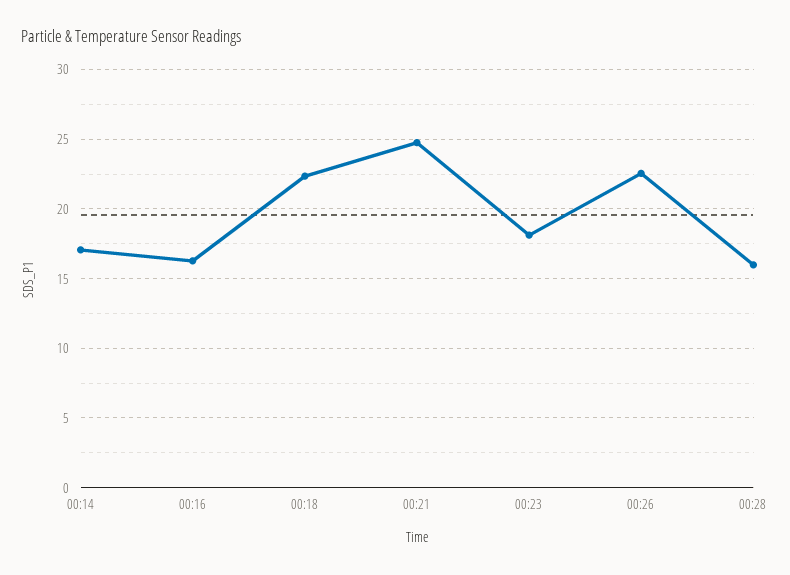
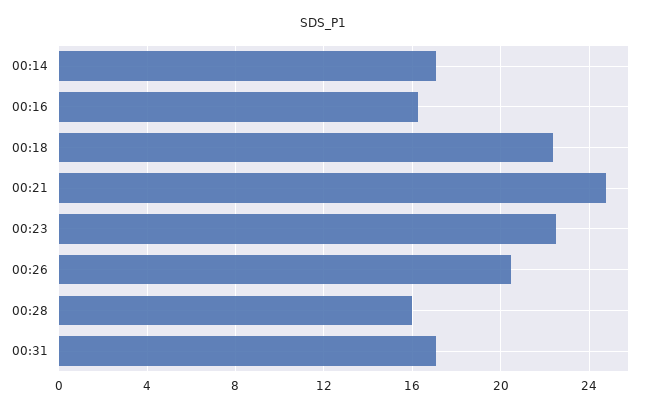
00:23: 18 -> 22.5
00:26: 22.5 -> 20.5
00:31: none -> 17

